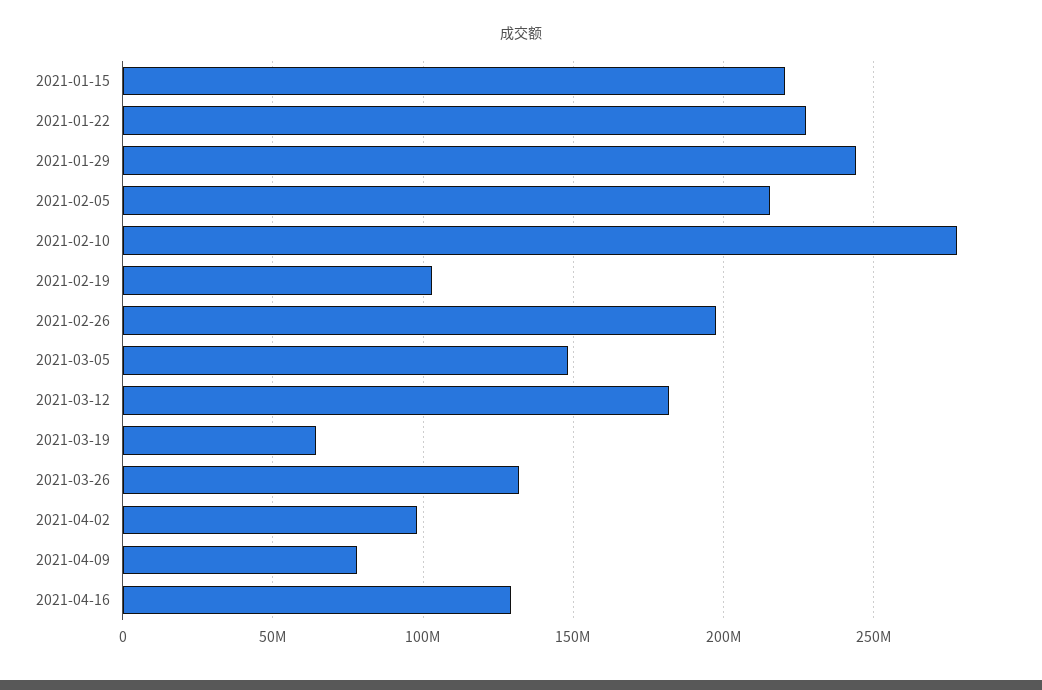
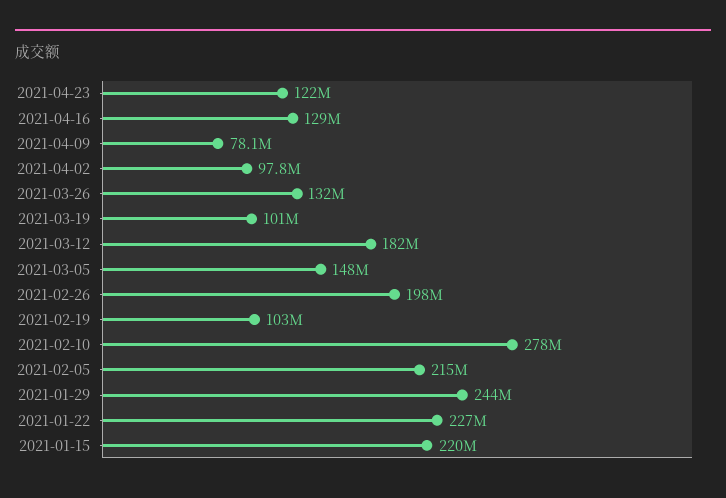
2021-03-19: 65000000 -> 101000000
2021-04-23: none -> 122000000

